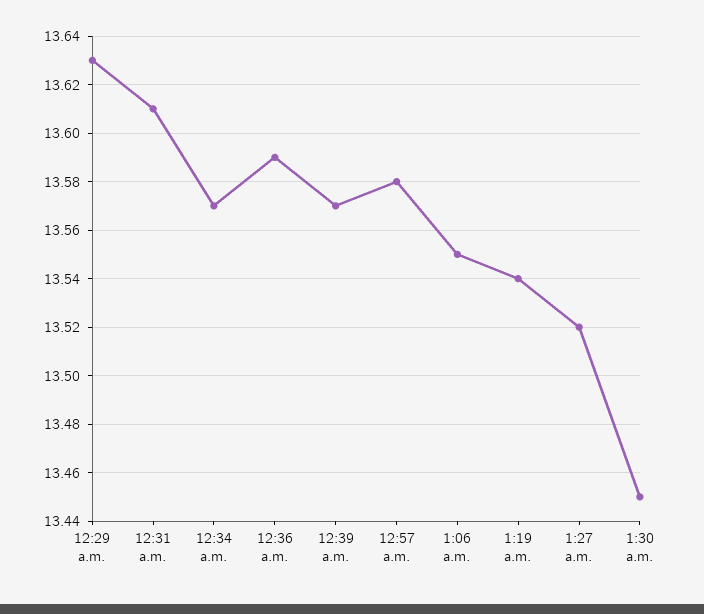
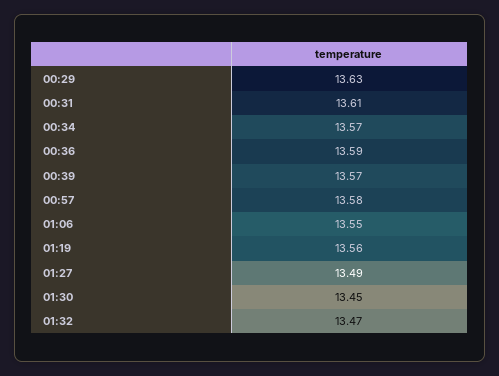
1:19 a.m.: 13.54 -> 13.56
1:27 a.m.: 13.52 -> 13.49
01:32: none -> 13.47

